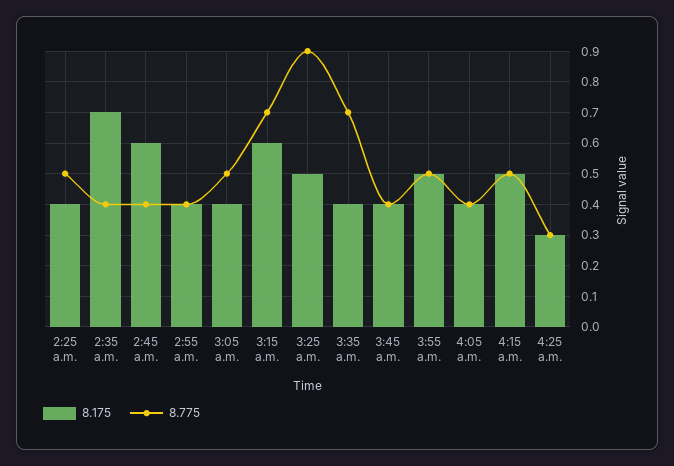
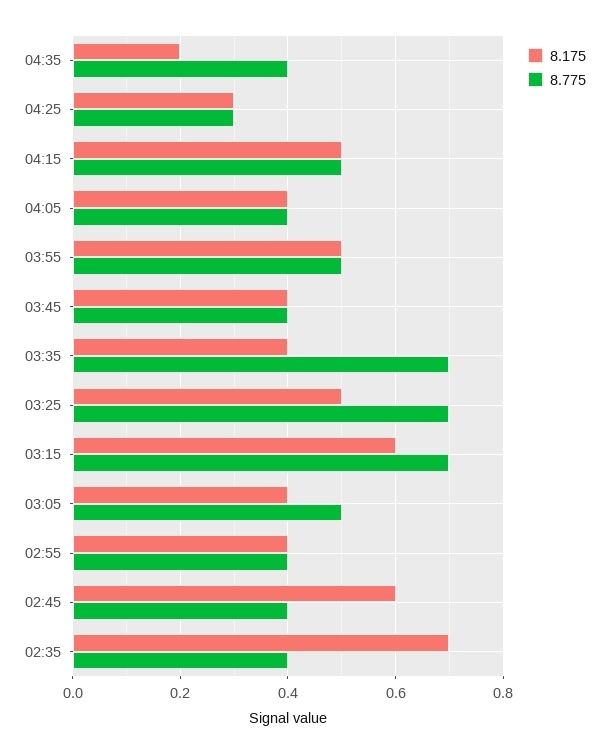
8.175, 2:25 a.m.: 0.4 -> none
8.775, 2:25 a.m.: 0.5 -> none
8.775, 3:25 a.m.: 0.9 -> 0.7
8.175, 04:35: none -> 0.2
8.775, 04:35: none -> 0.4

